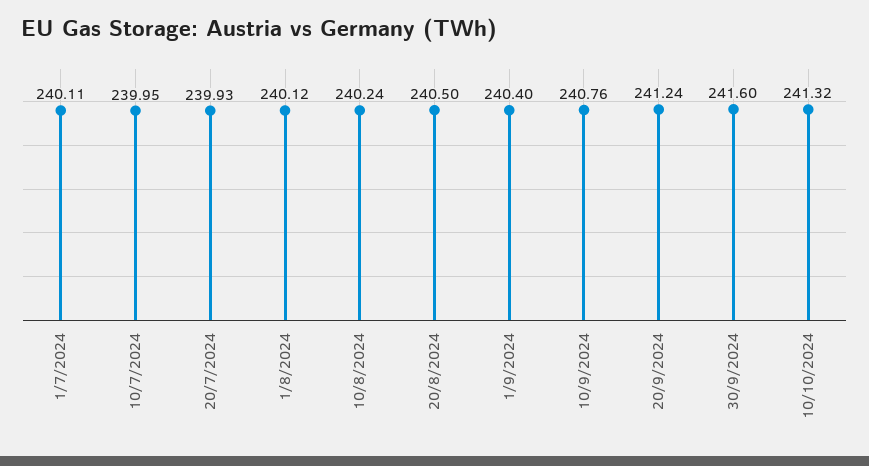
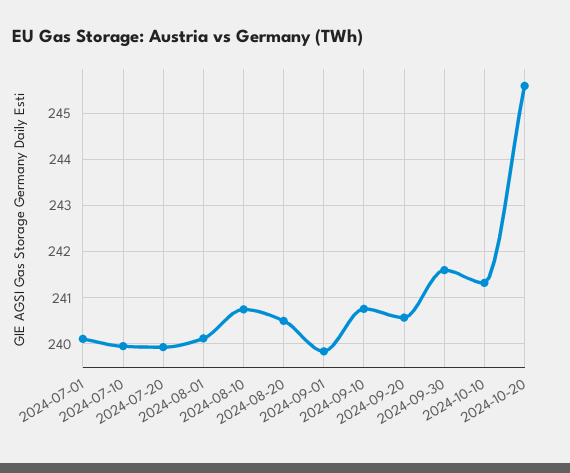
10/8/2024: 240.24 -> 240.8
1/9/2024: 240.4 -> 239.8
20/9/2024: 241.24 -> 240.6
2024-10-20: none -> 245.6

